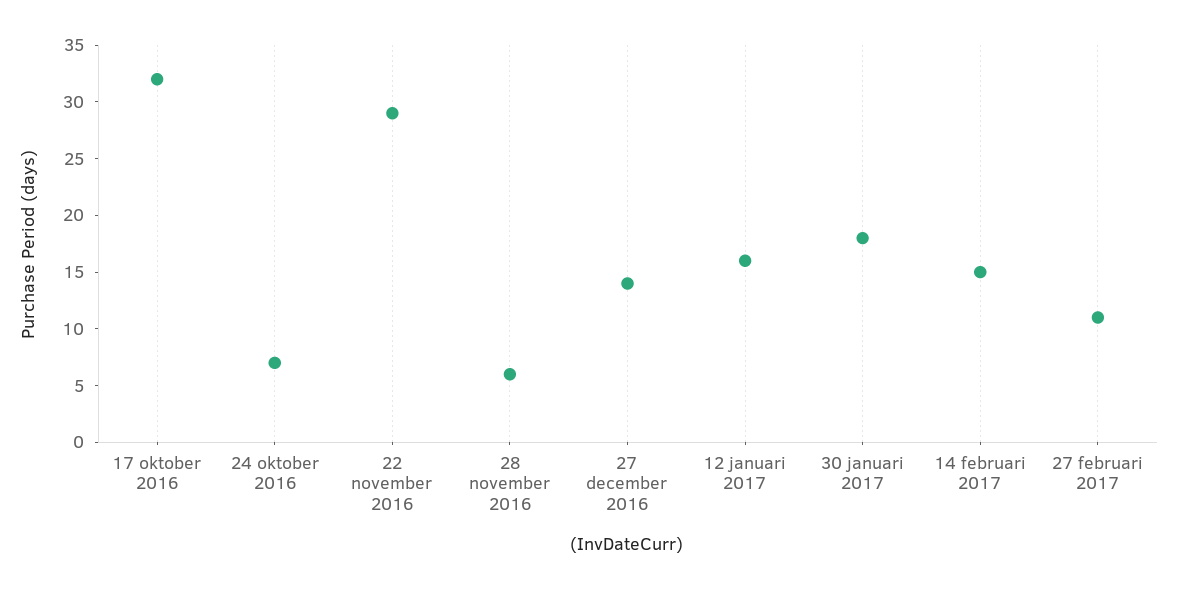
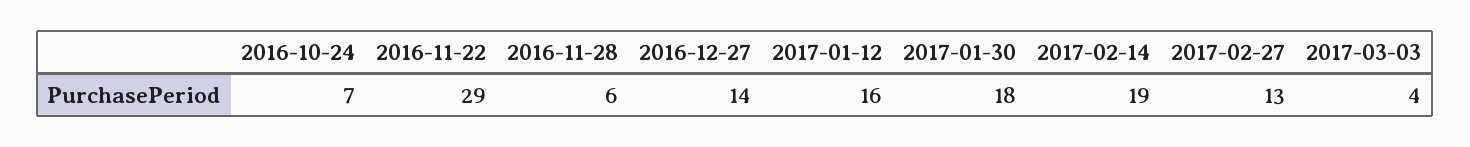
17 oktober 2016: 32 -> none
14 februari 2017: 15 -> 19
27 februari 2017: 11 -> 13
2017-03-03: none -> 4

